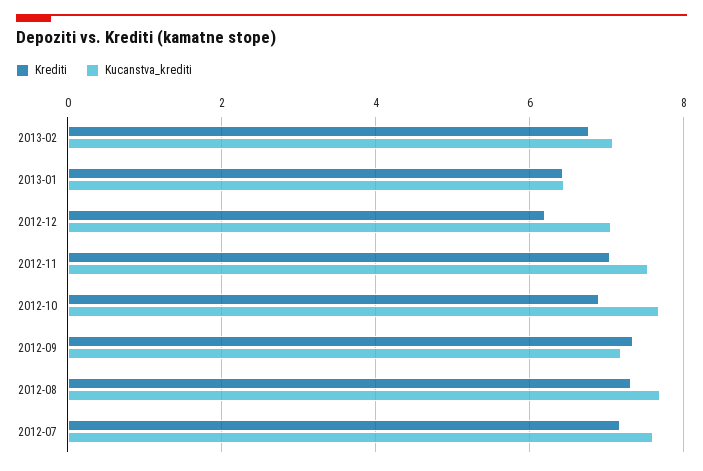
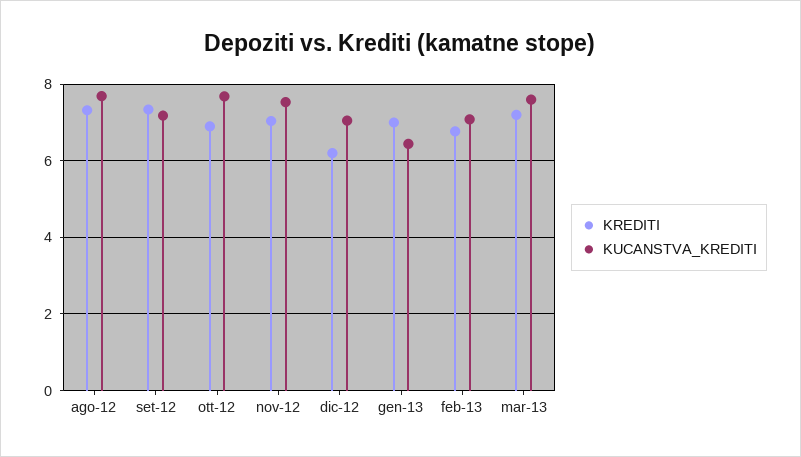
Krediti, 2013-01: 6.4 -> 7
Krediti, 2012-07: 7.2 -> none
Kucanstva_krediti, 2012-07: 7.6 -> none
Krediti, mar-13: none -> 7.2
Kucanstva_krediti, mar-13: none -> 7.6

